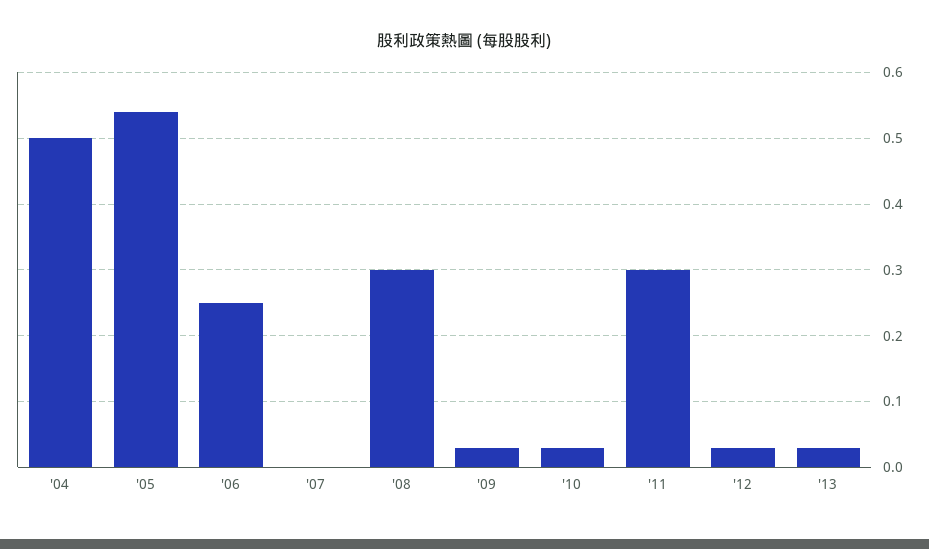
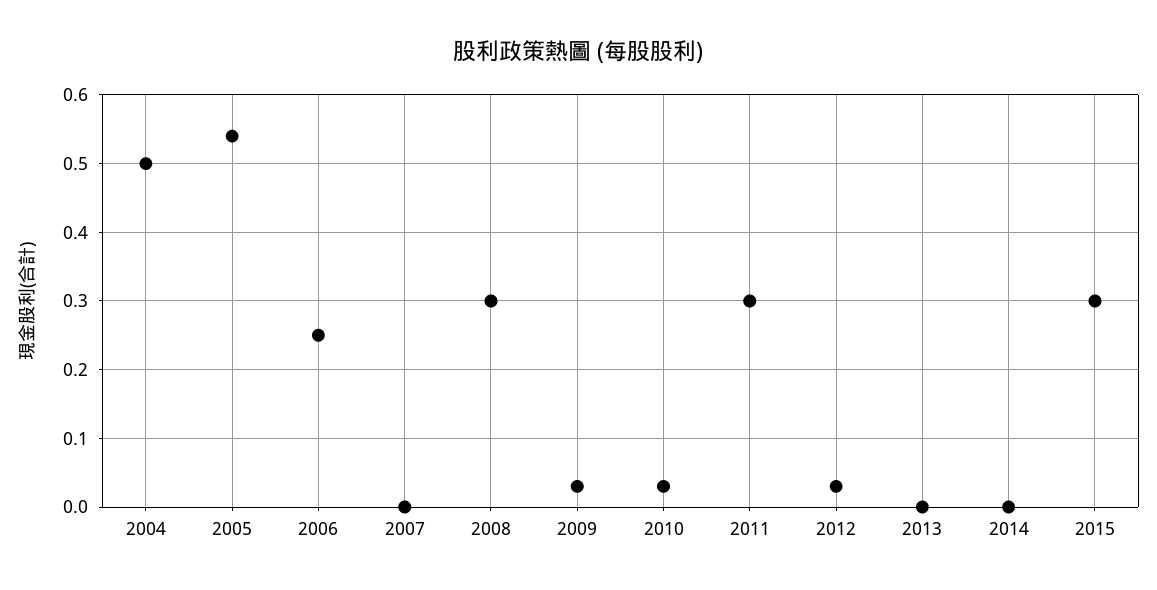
'13: 0.03 -> 0
2014: none -> 0
2015: none -> 0.3

